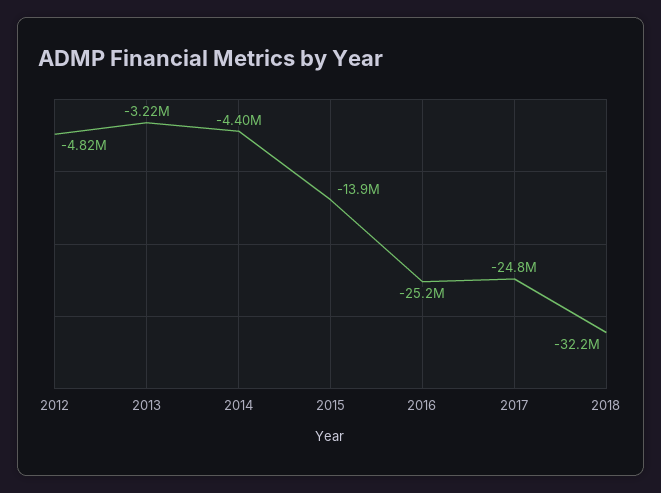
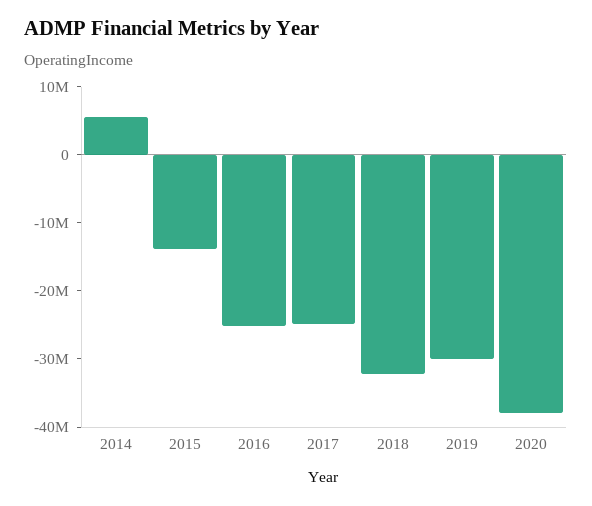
2012: -4820000 -> none
2013: -3220000 -> none
2014: -4400000 -> 6000000
2019: none -> -30000000
2020: none -> -38000000

